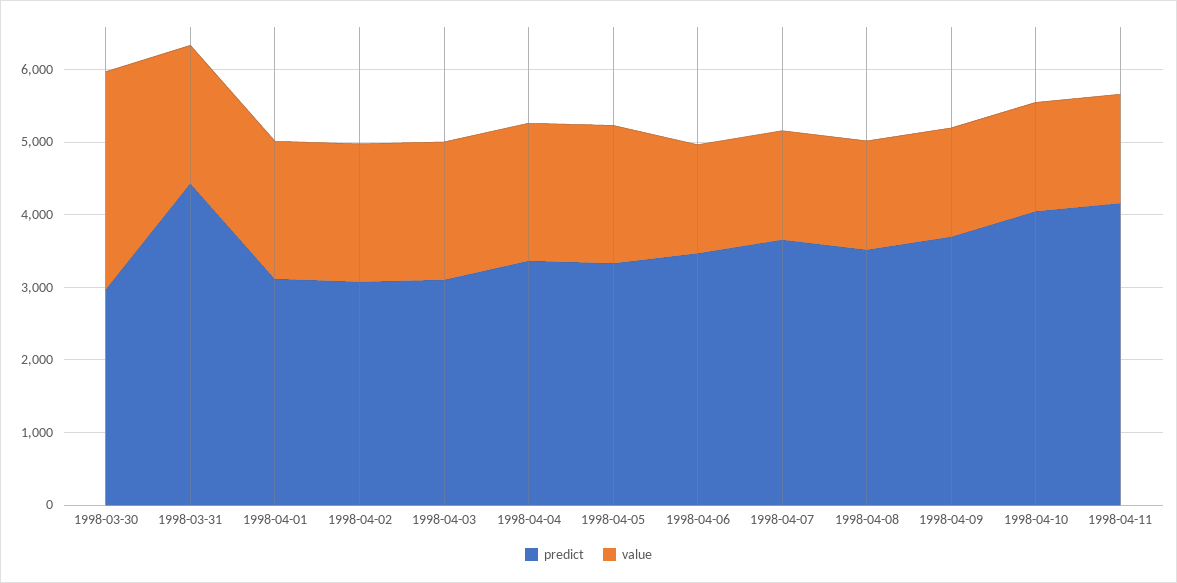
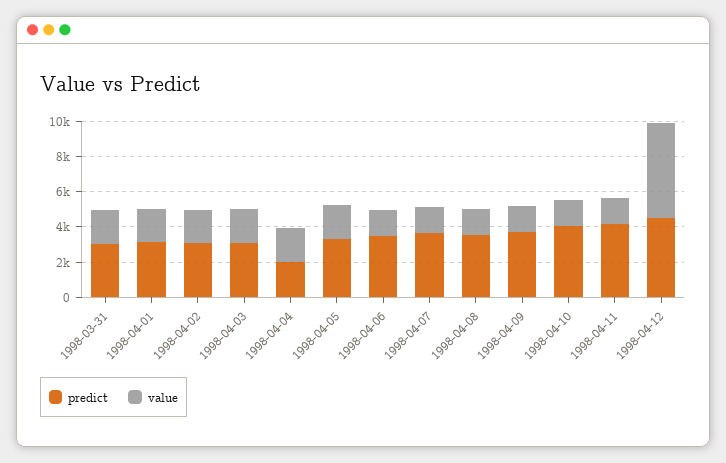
predict, 1998-03-30: 3000 -> none
value, 1998-03-30: 3000 -> none
predict, 1998-03-31: 4400 -> 3000
predict, 1998-04-04: 3400 -> 2000
predict, 1998-04-12: none -> 4500
value, 1998-04-12: none -> 5500

